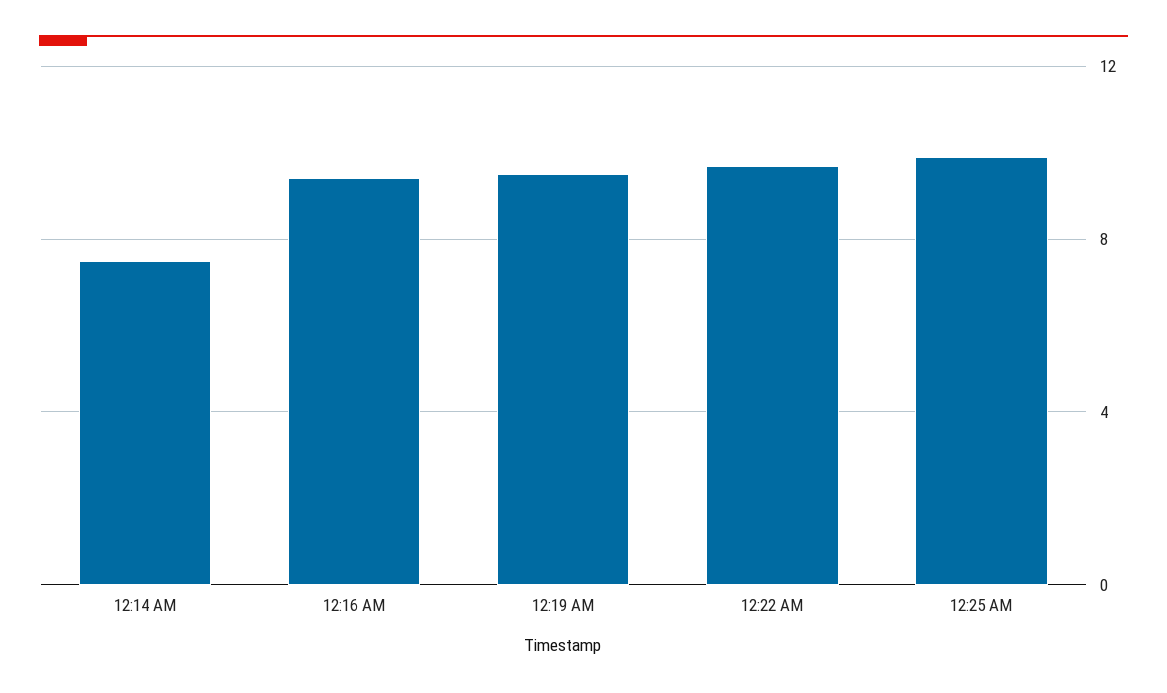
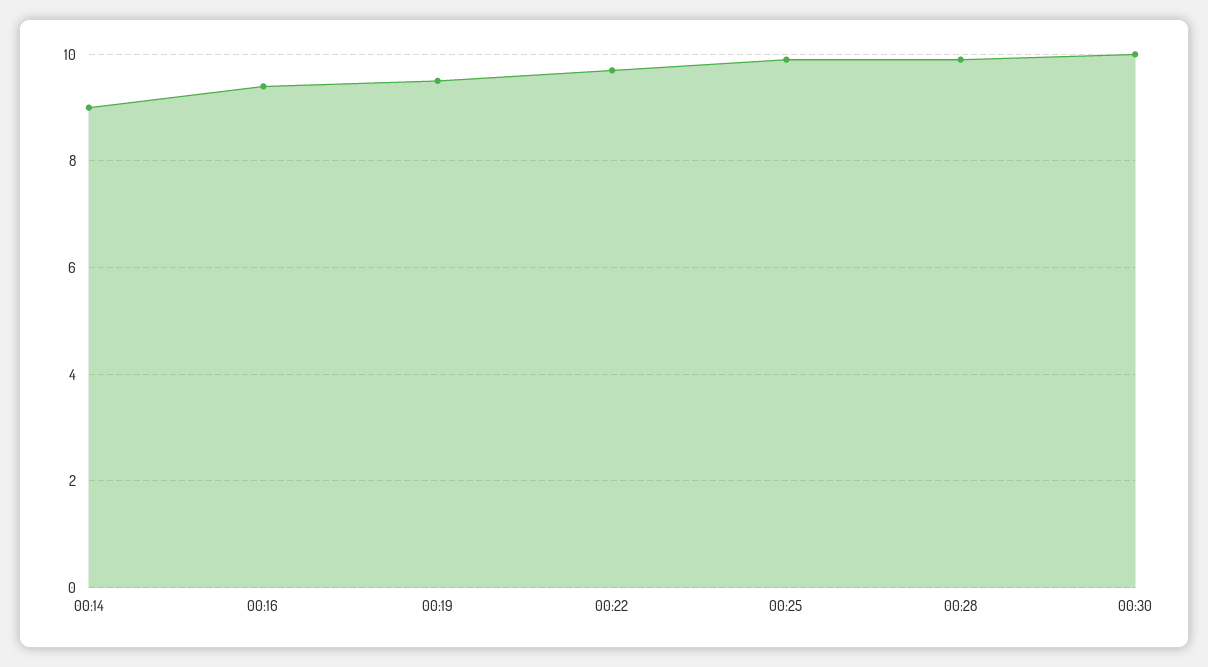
12:14 AM: 7.5 -> 9
00:28: none -> 10
00:30: none -> 10

